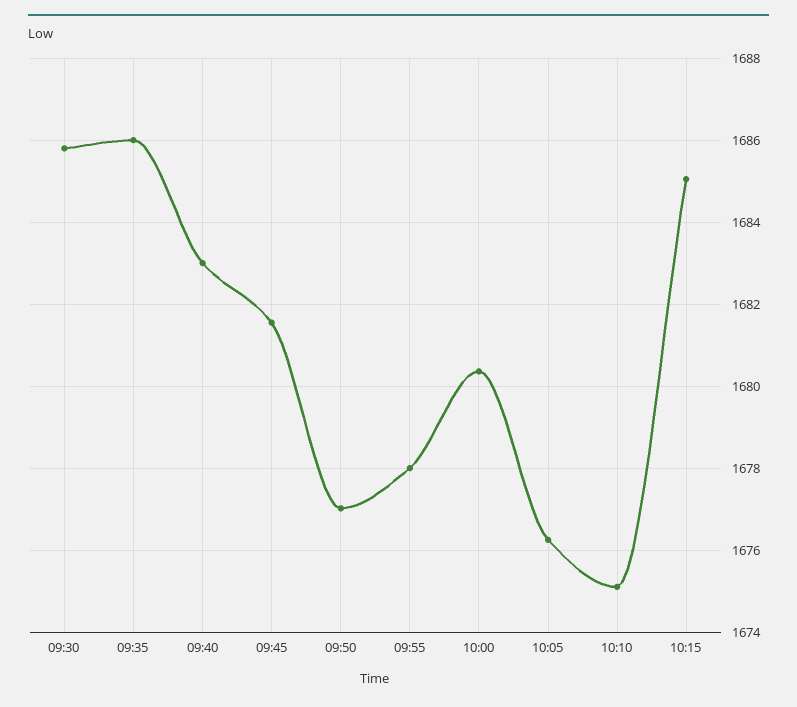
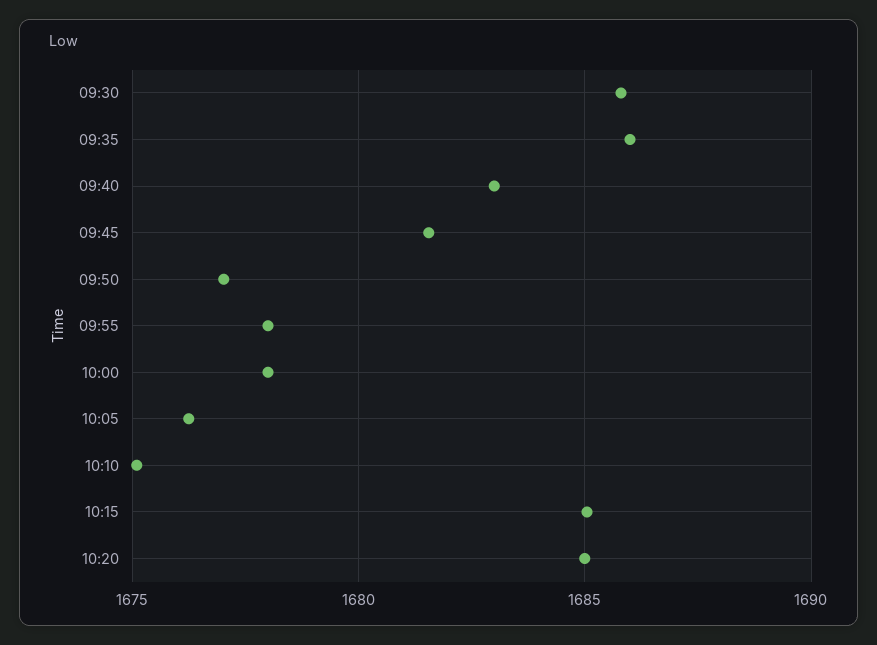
10:00: 1680.4 -> 1678
10:20: none -> 1685

